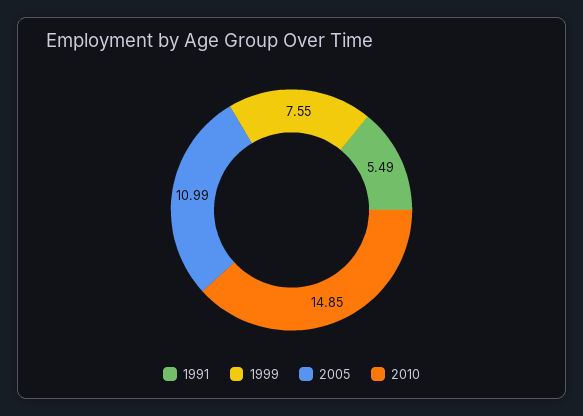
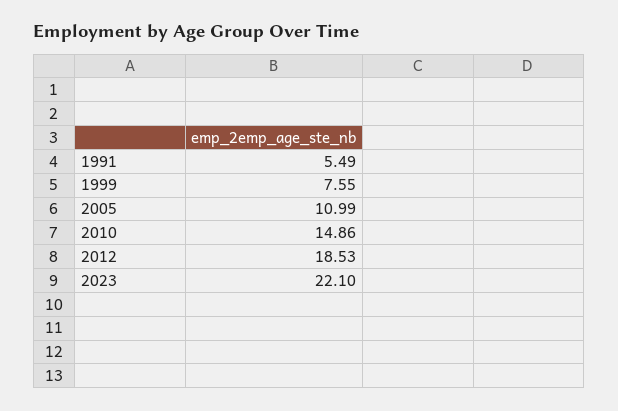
2010: 14.85 -> 14.86
2012: none -> 18.53
2023: none -> 22.1

